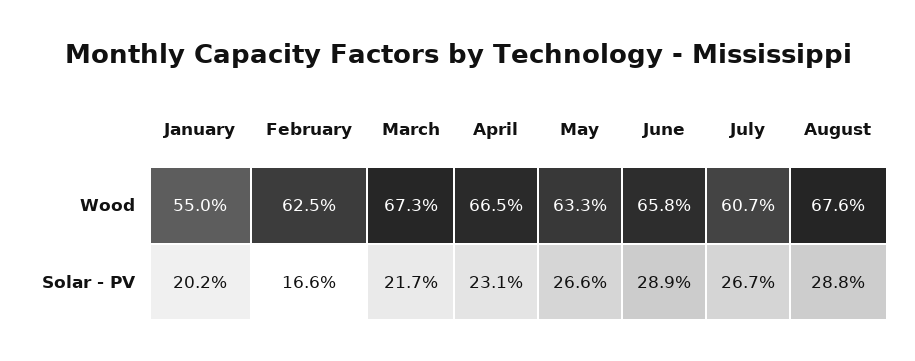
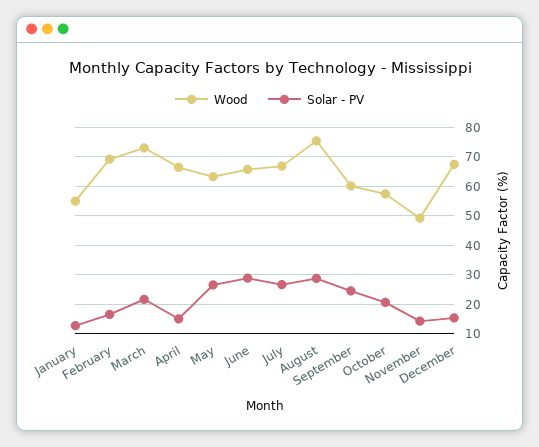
Wood, February: 62.5 -> 70
Wood, March: 67.3 -> 72.5
Wood, July: 60.7 -> 67.5
Wood, August: 67.6 -> 75
Solar - PV, January: 20.2 -> 12.5
Solar - PV, April: 23.1 -> 15
Wood, September: none -> 60
Solar - PV, September: none -> 25
Wood, October: none -> 57.5
Solar - PV, October: none -> 20
Wood, November: none -> 50
Solar - PV, November: none -> 15
Wood, December: none -> 67.5
Solar - PV, December: none -> 15

